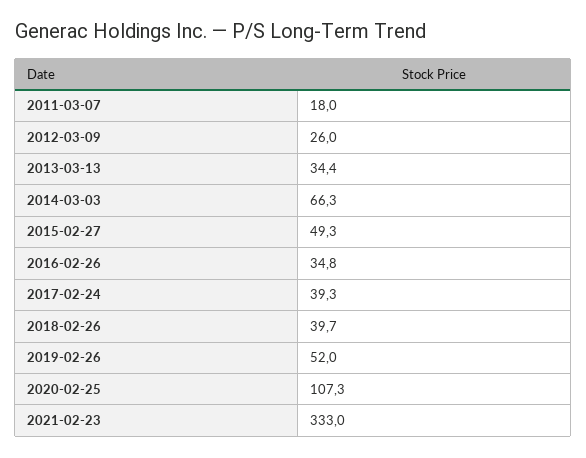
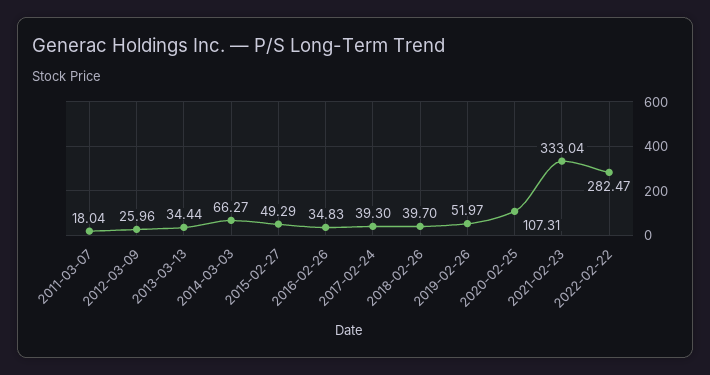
2022-02-22: none -> 282.47

